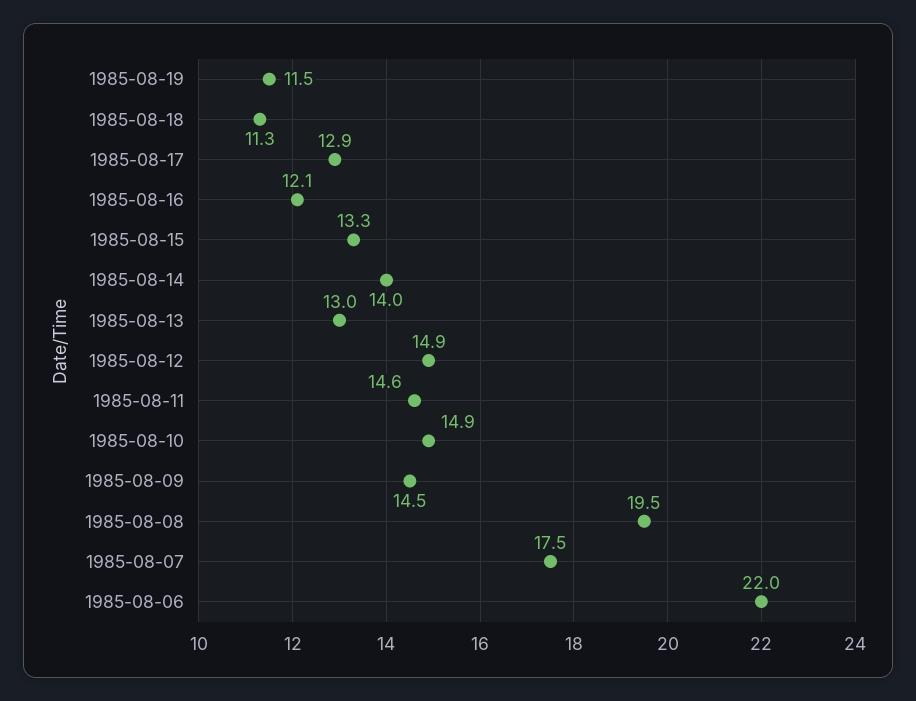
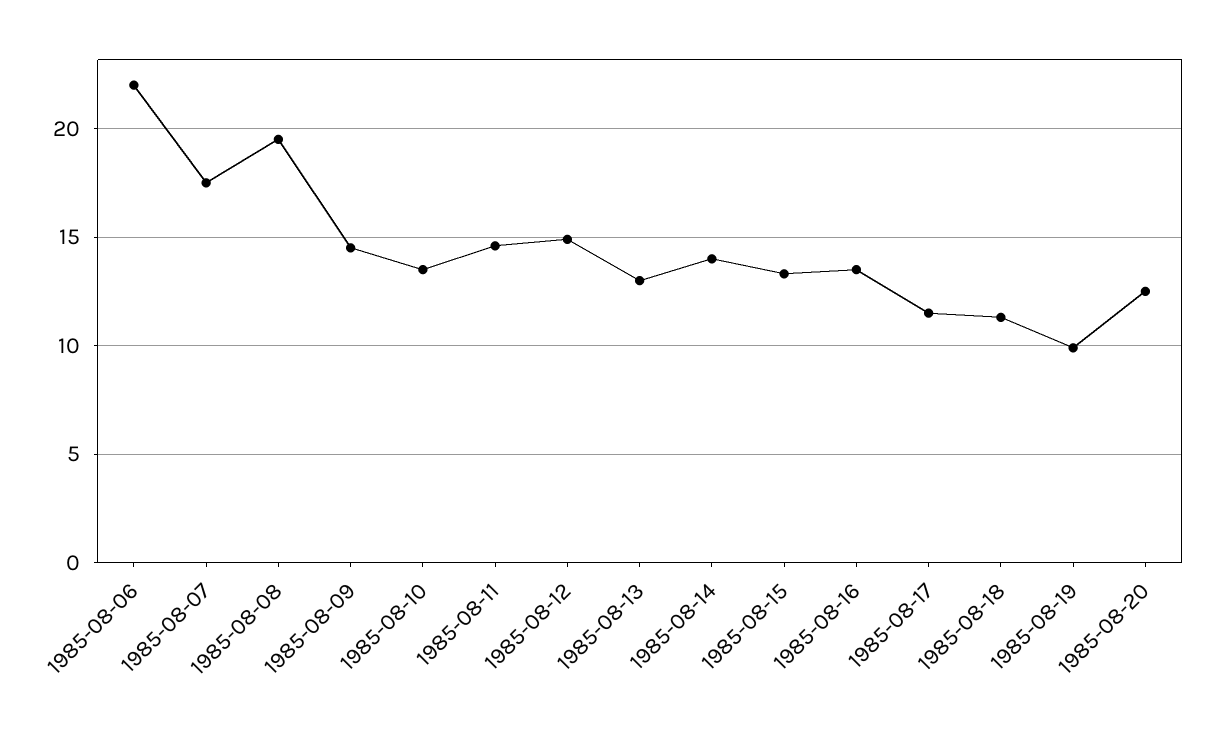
1985-08-19: 11.5 -> 10
1985-08-17: 12.9 -> 11.5
1985-08-16: 12.1 -> 13.5
1985-08-10: 14.9 -> 13.5
1985-08-20: none -> 12.5

